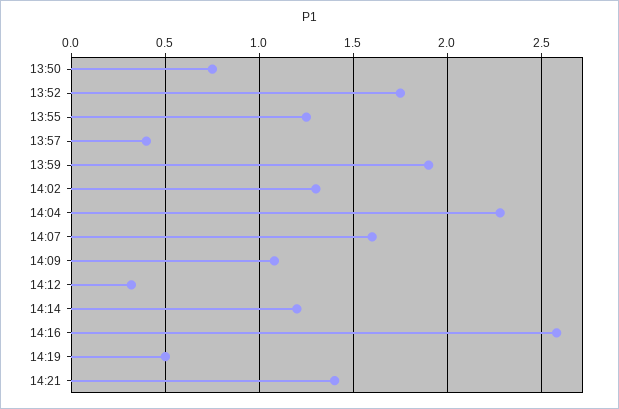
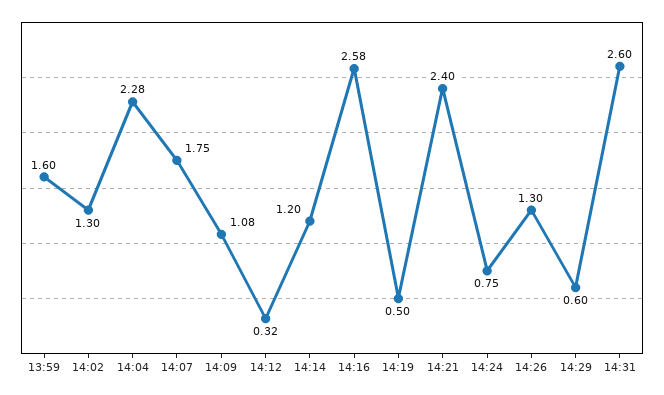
13:50: 0.75 -> none
13:52: 1.75 -> none
13:55: 1.25 -> none
13:57: 0.4 -> none
13:59: 1.9 -> 1.6
14:07: 1.6 -> 1.75
14:21: 1.4 -> 2.4
14:24: none -> 0.75
14:26: none -> 1.3
14:29: none -> 0.6
14:31: none -> 2.6

